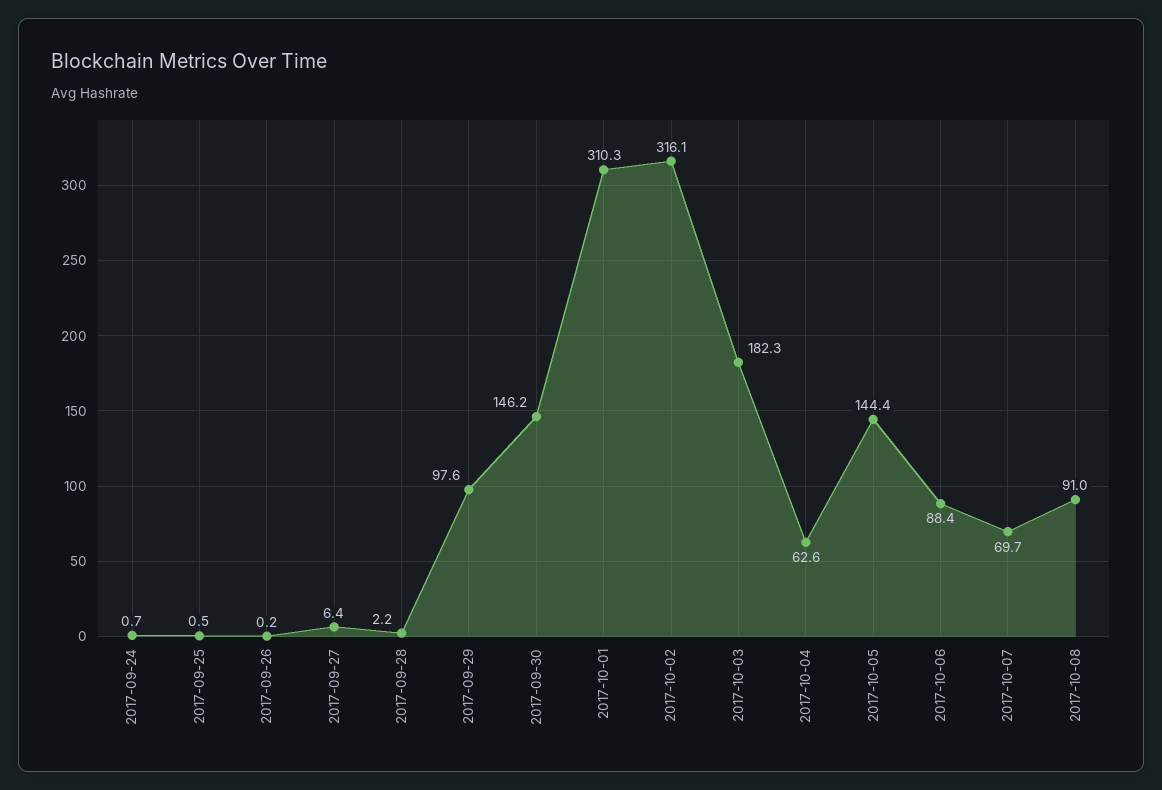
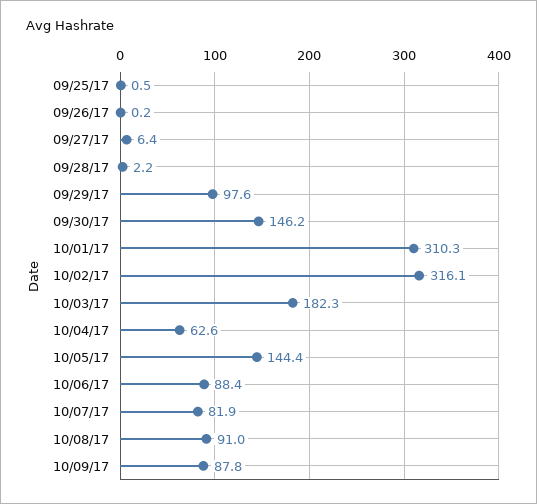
2017-09-24: 0.7 -> none
2017-10-07: 69.7 -> 81.9
10/09/17: none -> 87.8

